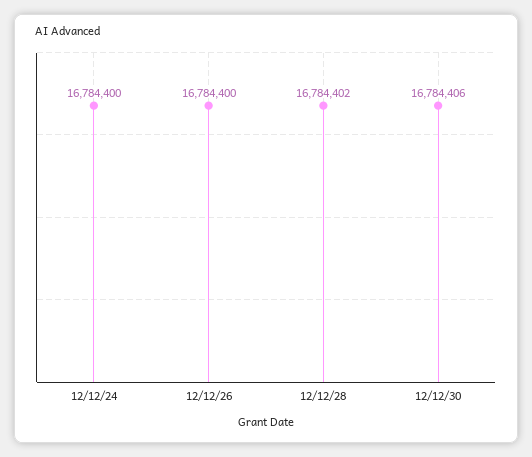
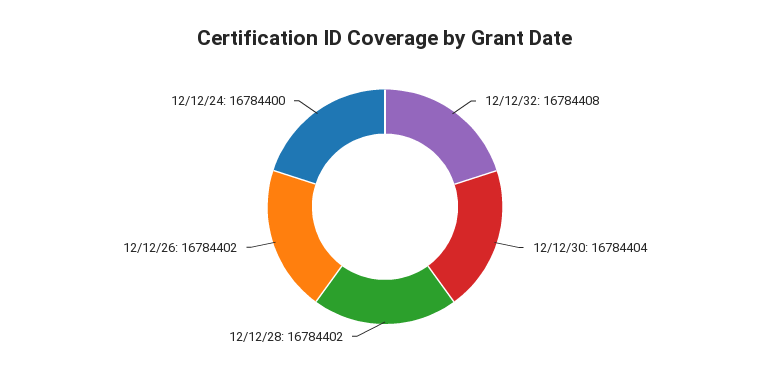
12/12/26: 16784400 -> 16784402
12/12/30: 16784406 -> 16784404
12/12/32: none -> 16784408

